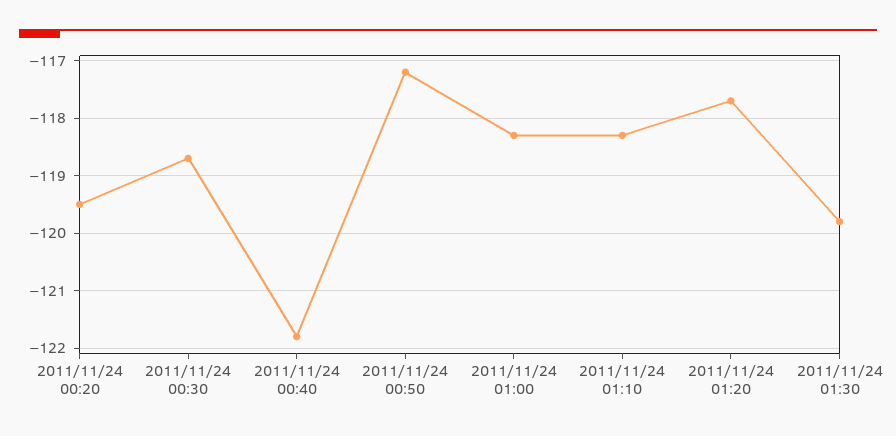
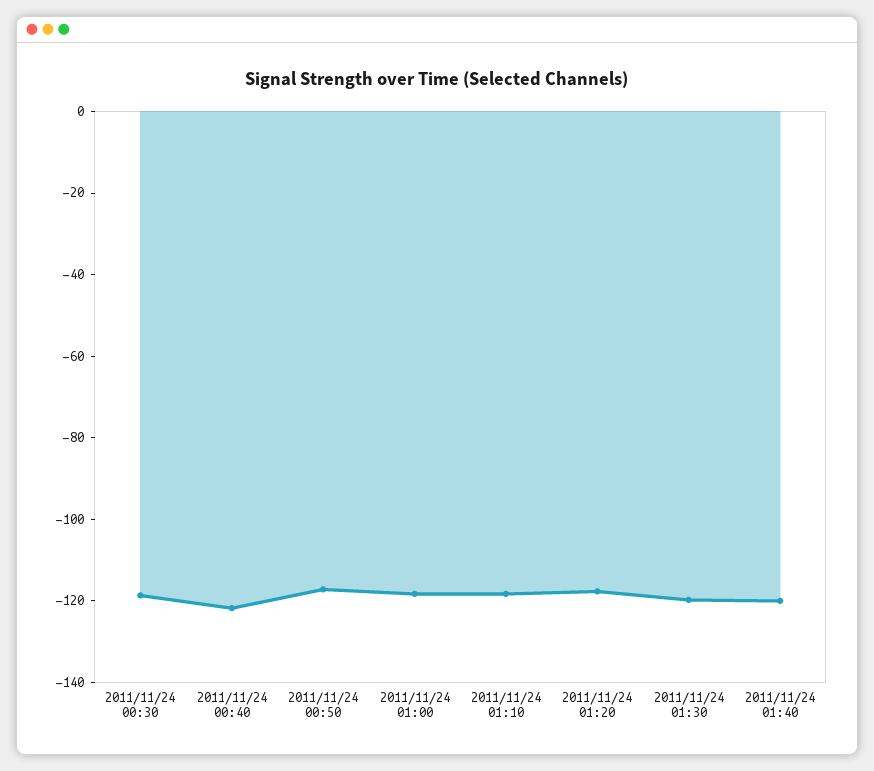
2011/11/24 00:20: -119.5 -> none
2011/11/24 01:40: none -> -120

